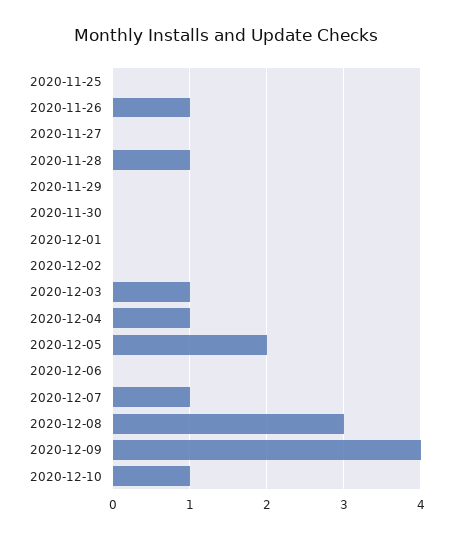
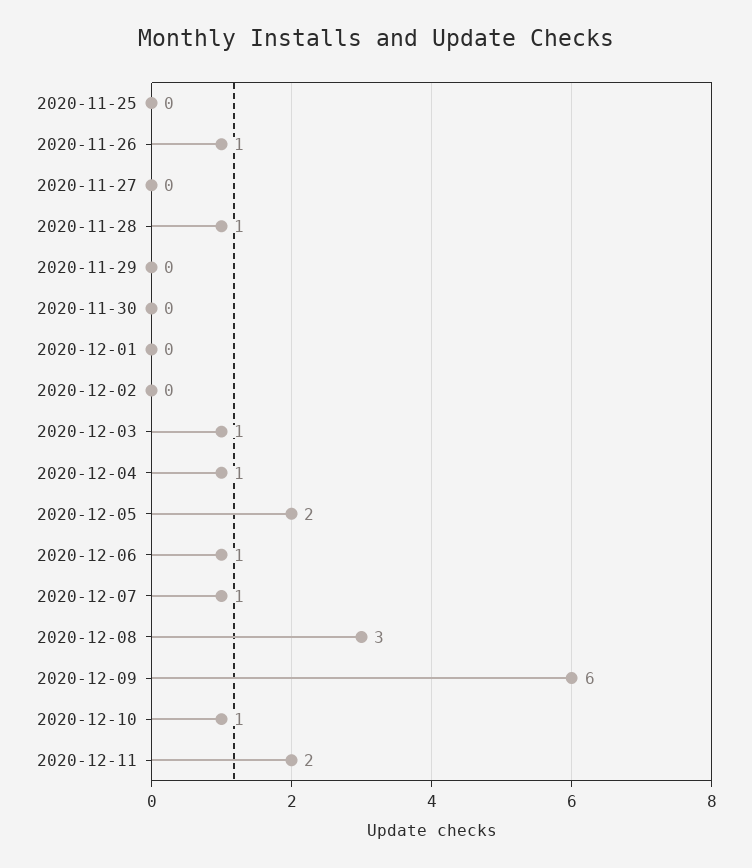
2020-12-06: 0 -> 1
2020-12-09: 4 -> 6
2020-12-11: none -> 2

